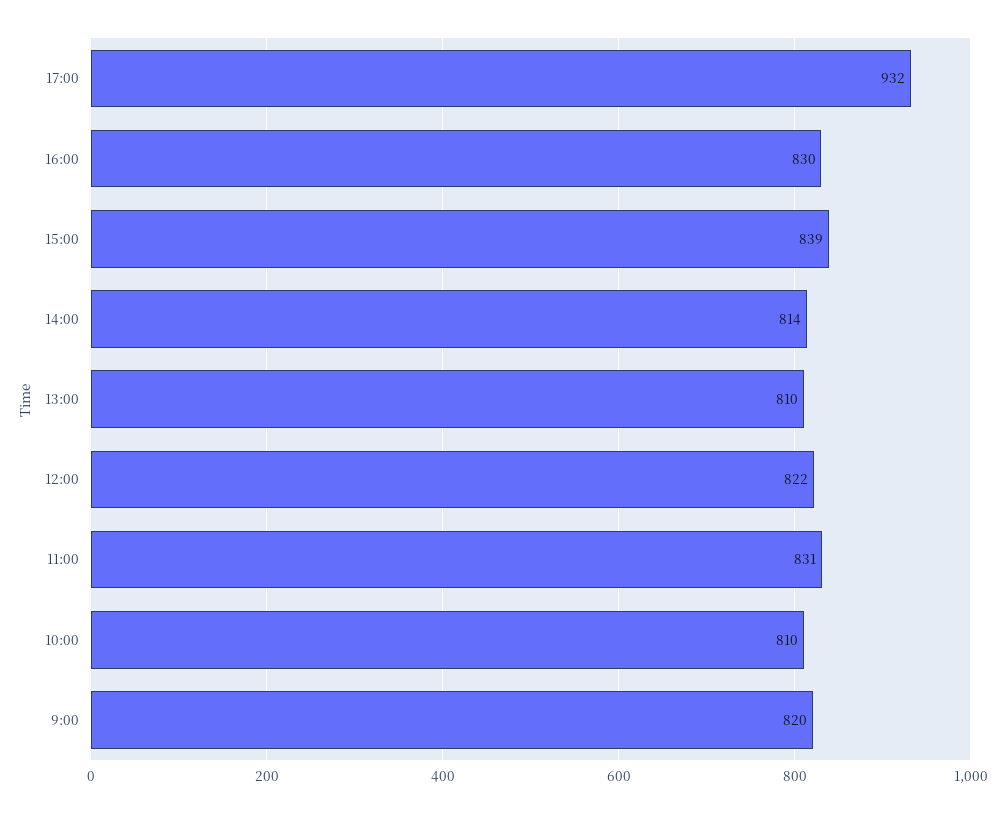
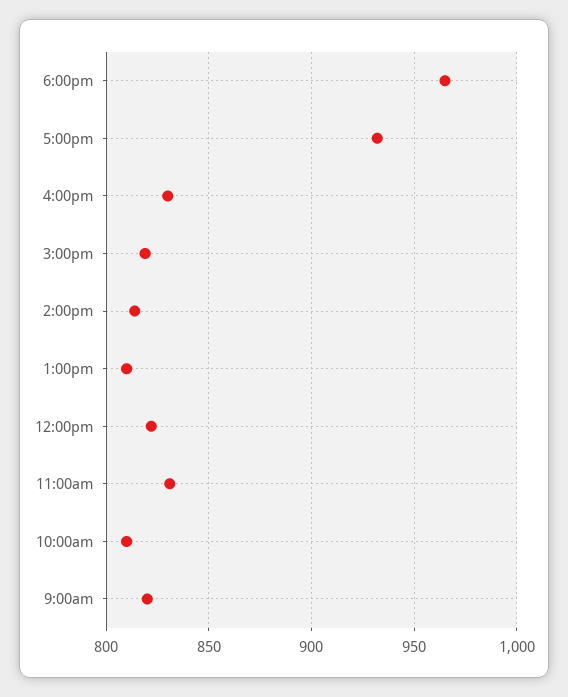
15:00: 839 -> 820
6:00pm: none -> 965

